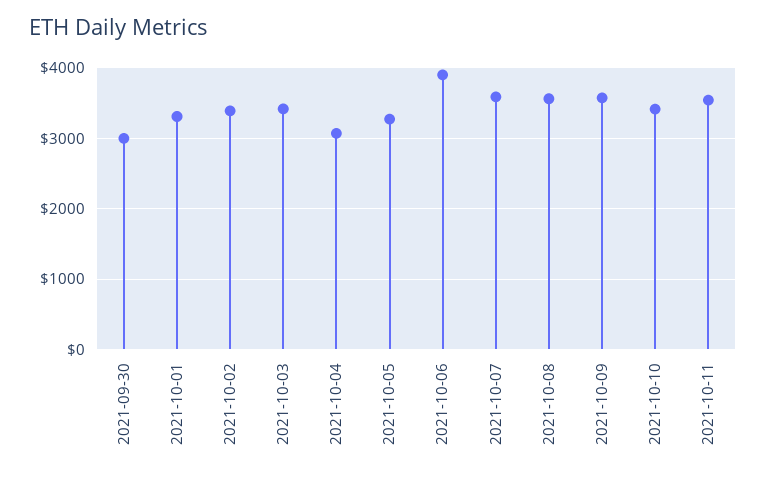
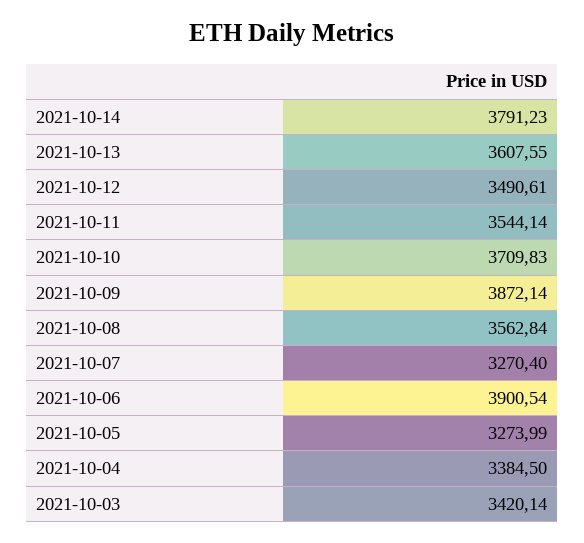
2021-09-30: 3000 -> none
2021-10-01: 3300 -> none
2021-10-02: 3400 -> none
2021-10-04: 3100 -> 3384.5
2021-10-07: 3600 -> 3270.4
2021-10-09: 3600 -> 3872.14
2021-10-10: 3400 -> 3709.83
2021-10-14: none -> 3791.23
2021-10-13: none -> 3607.55
2021-10-12: none -> 3490.61

